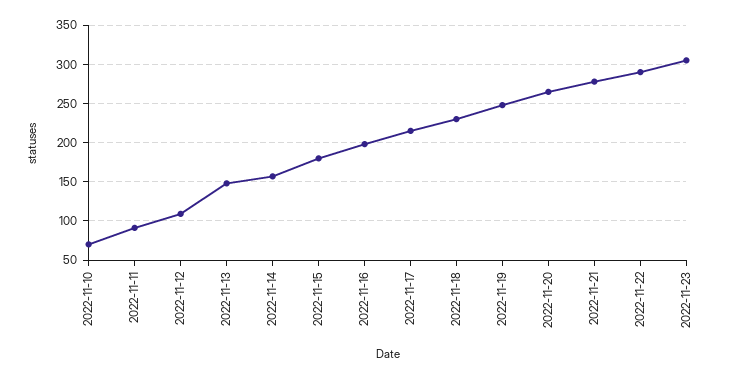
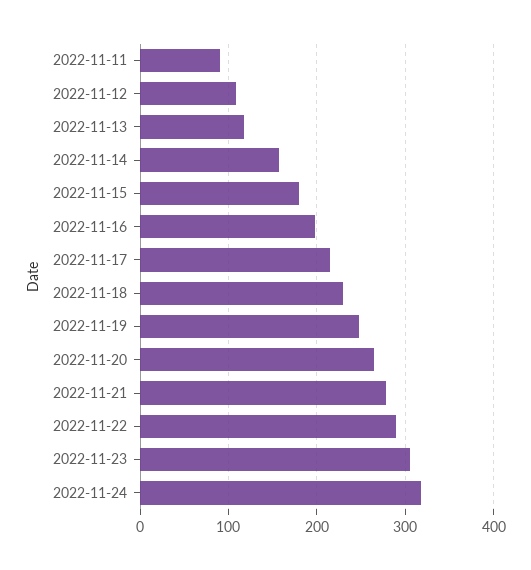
2022-11-10: 70 -> none
2022-11-13: 150 -> 120
2022-11-24: none -> 320

